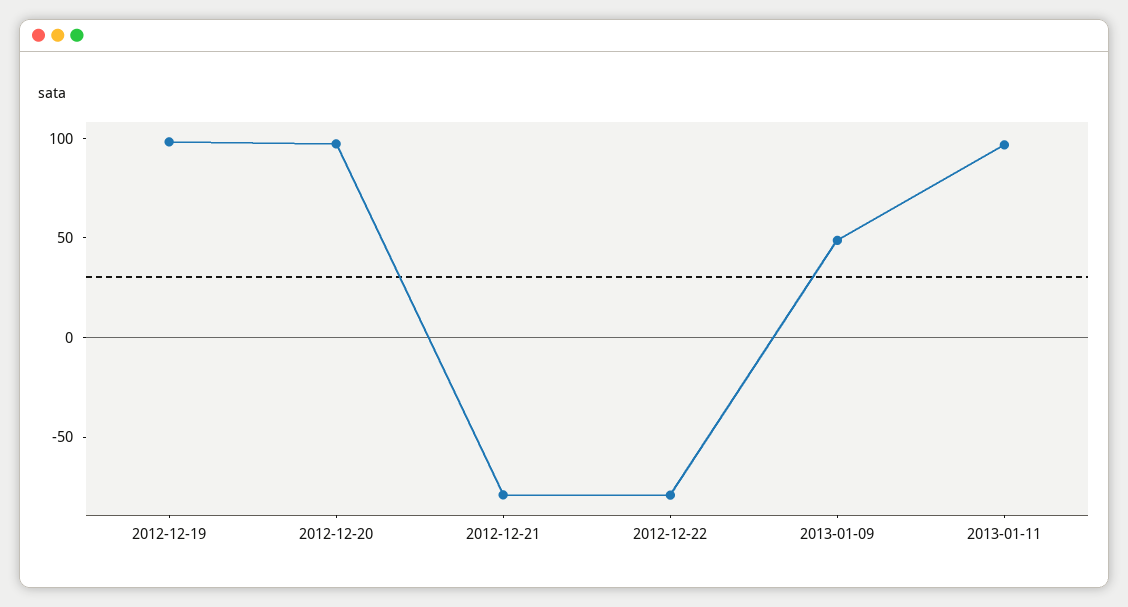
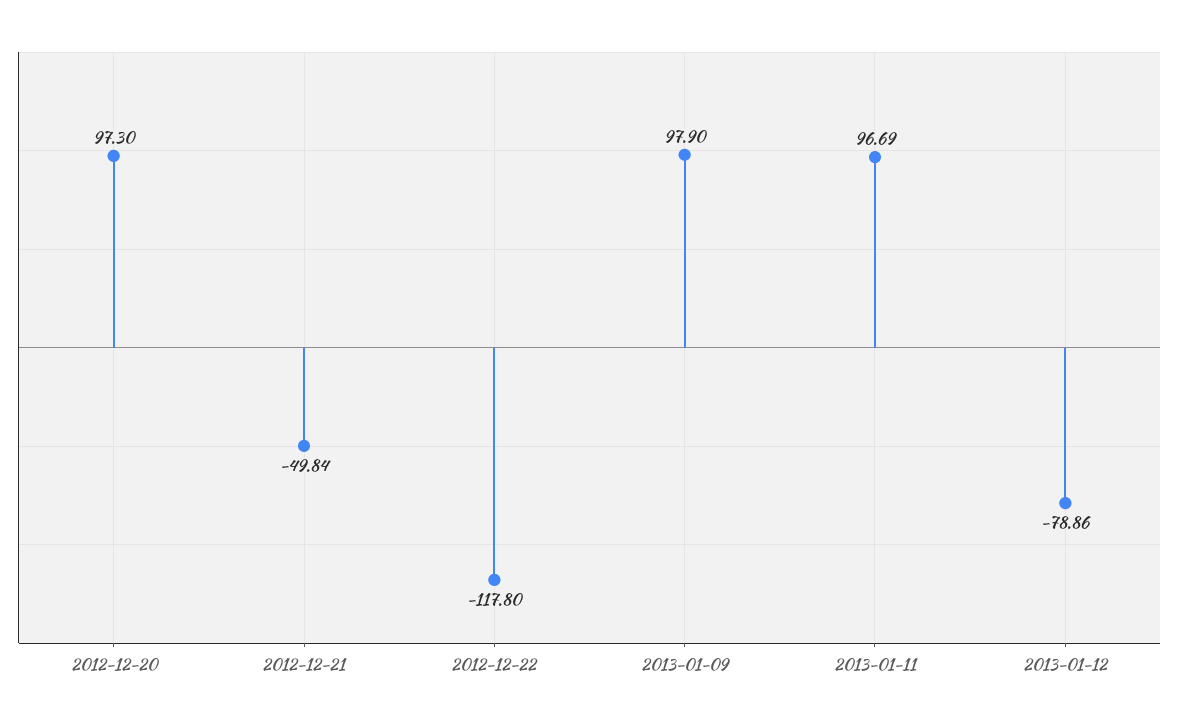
2012-12-19: 100 -> none
2012-12-21: -80 -> -49.84
2012-12-22: -80 -> -117.8
2013-01-09: 50 -> 97.9
2013-01-12: none -> -78.86

